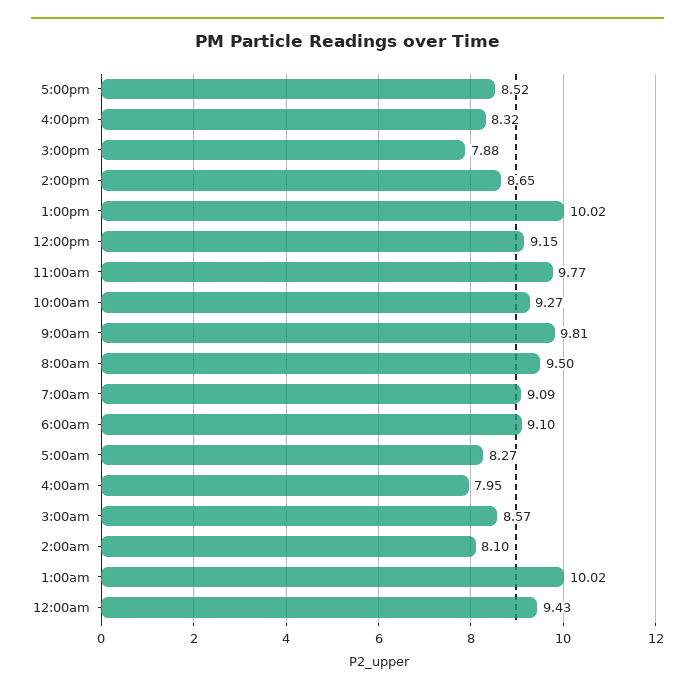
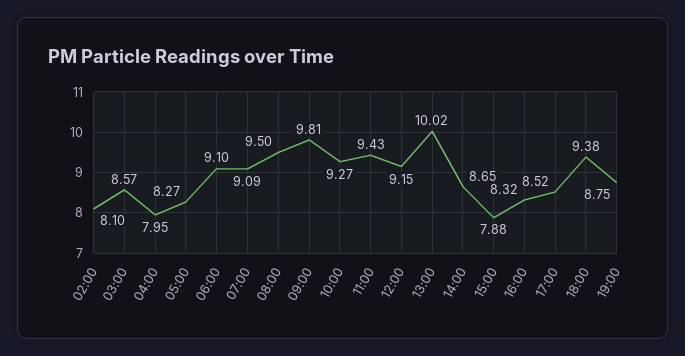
11:00am: 9.77 -> 9.43
1:00am: 10.02 -> none
12:00am: 9.43 -> none
18:00: none -> 9.38
19:00: none -> 8.75

